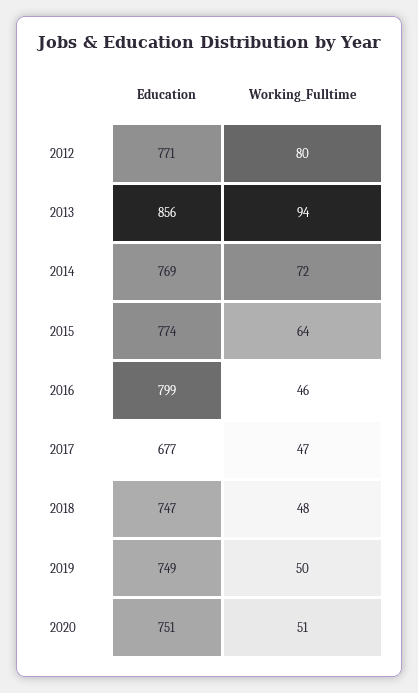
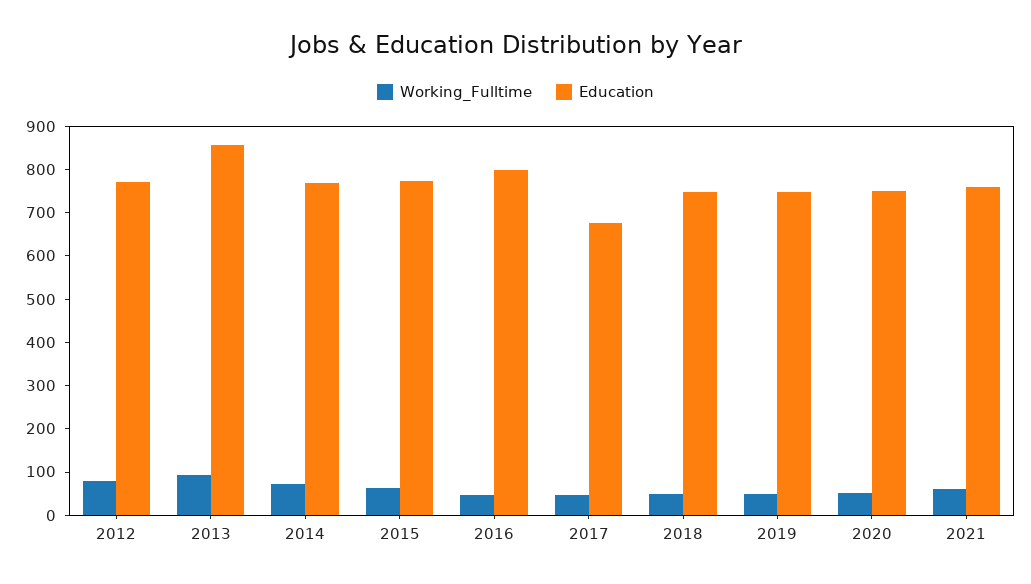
Working_Fulltime, 2021: none -> 60
Education, 2021: none -> 760

